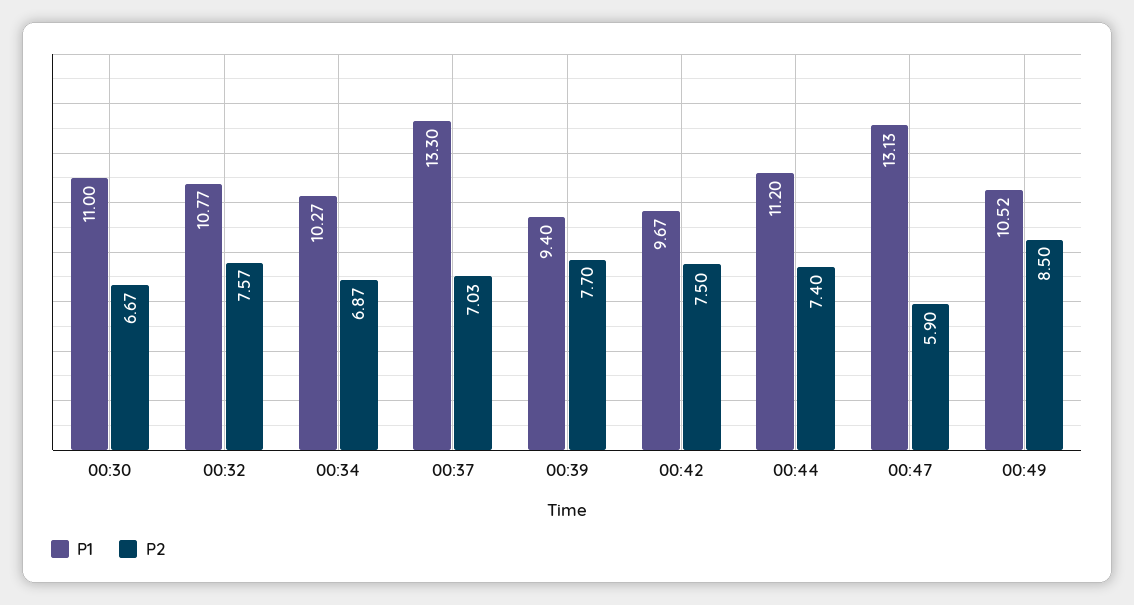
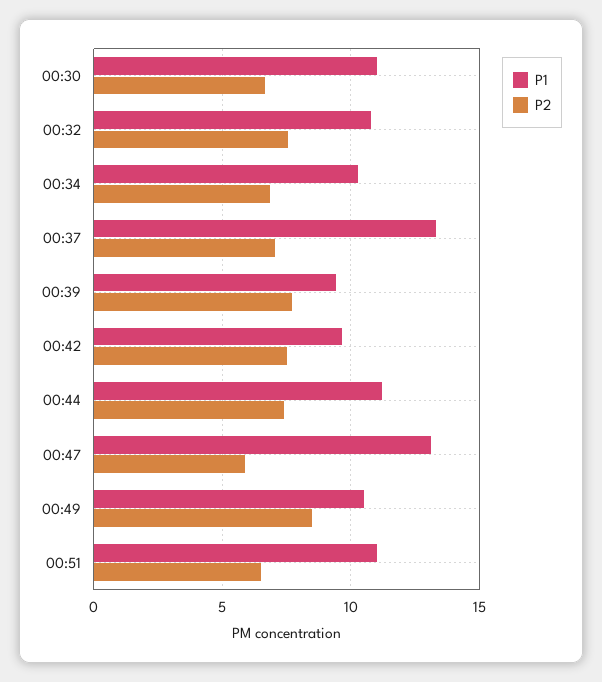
P1, 00:51: none -> 11
P2, 00:51: none -> 6.5

